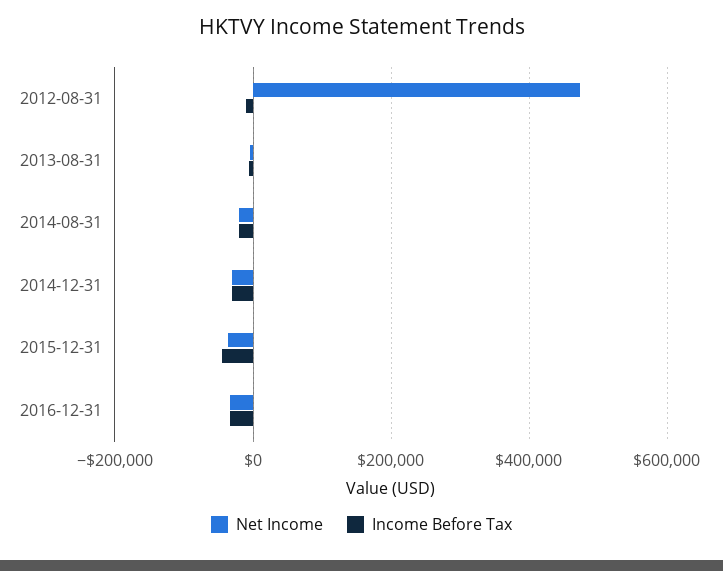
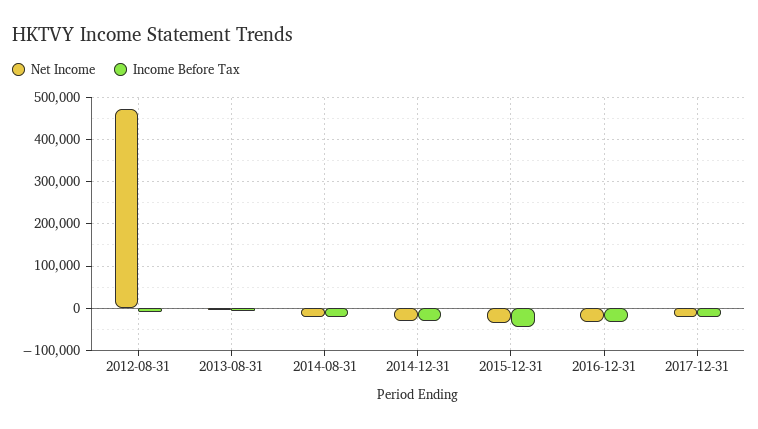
Net Income, 2017-12-31: none -> -20000
Income Before Tax, 2017-12-31: none -> -20000

